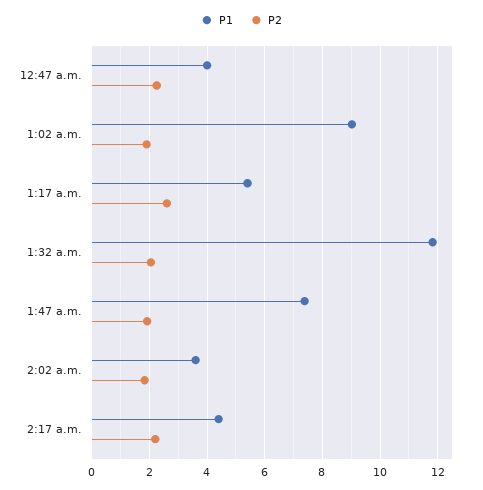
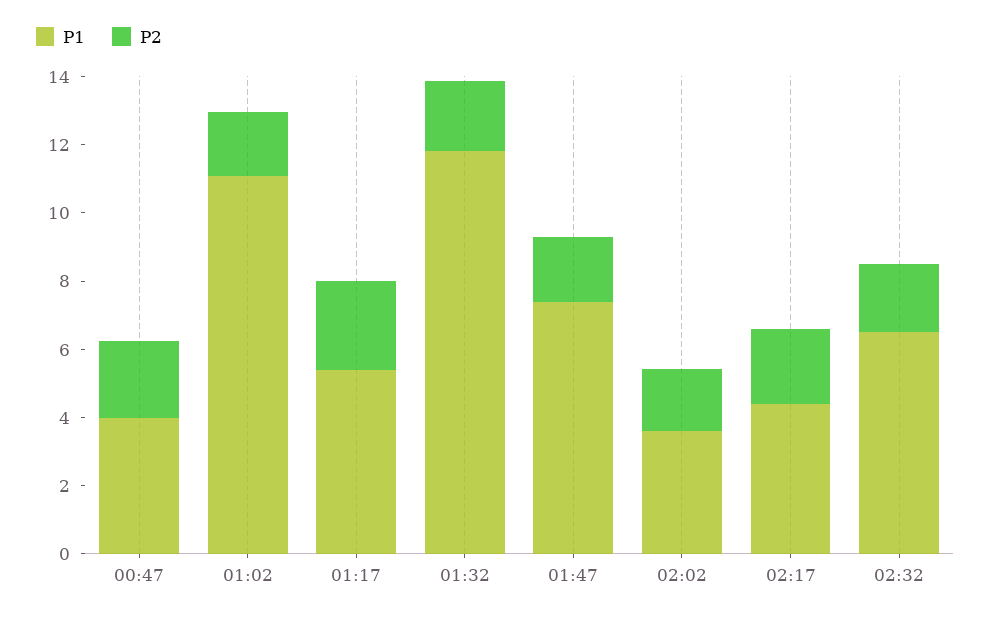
P1, 1:02 a.m.: 9 -> 11
P1, 02:32: none -> 6.5
P2, 02:32: none -> 2

